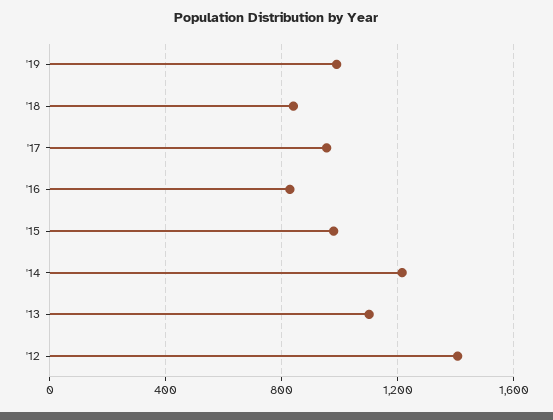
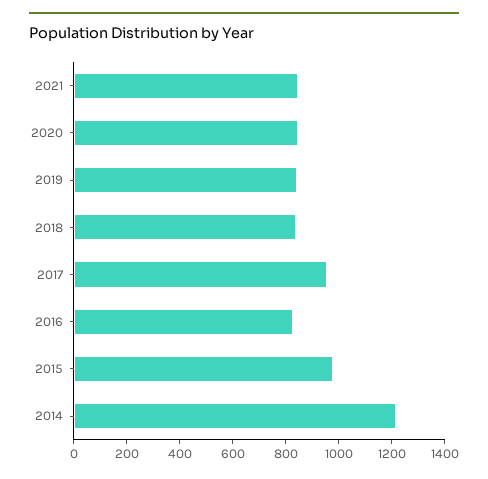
'19: 1000 -> 850
'13: 1100 -> none
'12: 1400 -> none
2021: none -> 850
2020: none -> 850

